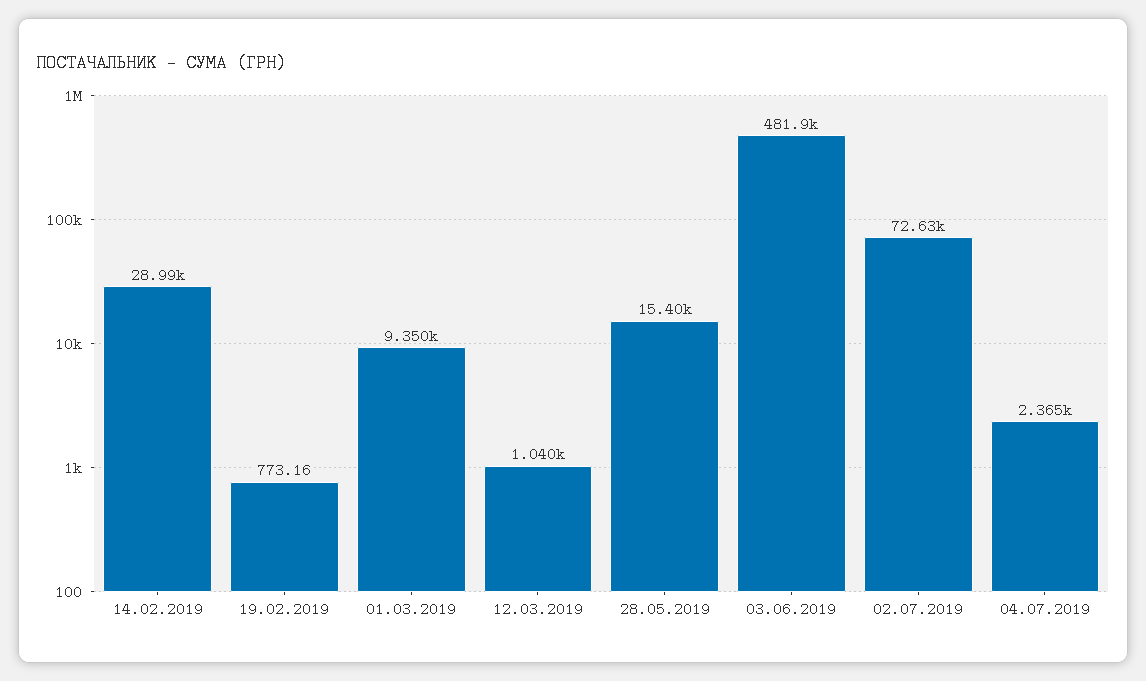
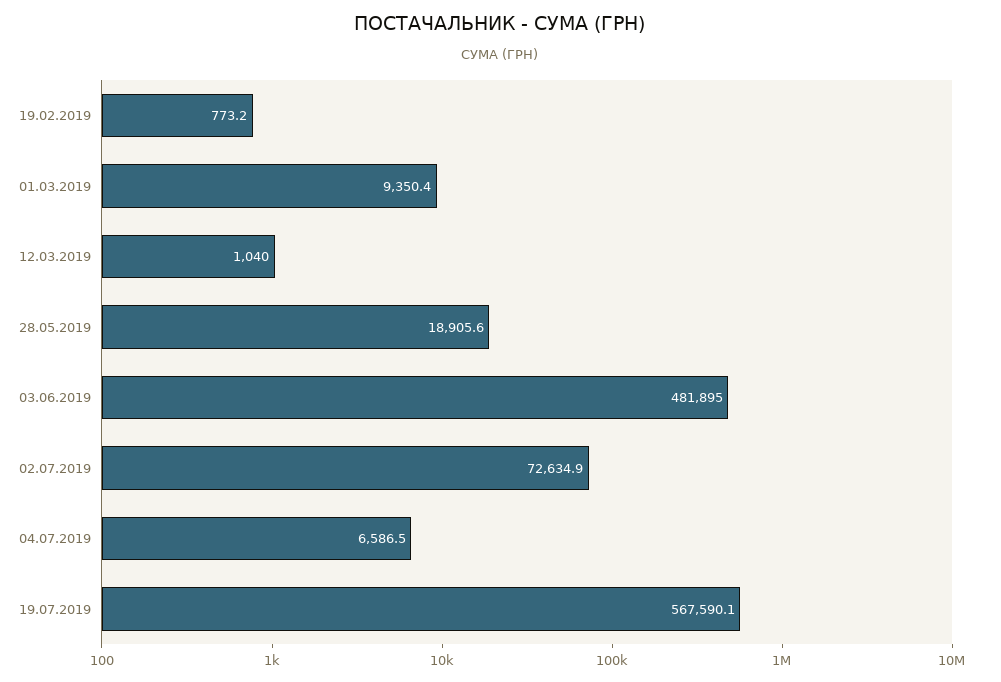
14.02.2019: 28990 -> none
28.05.2019: 15400 -> 18905.6
04.07.2019: 2365 -> 6586.5
19.07.2019: none -> 567590.1

